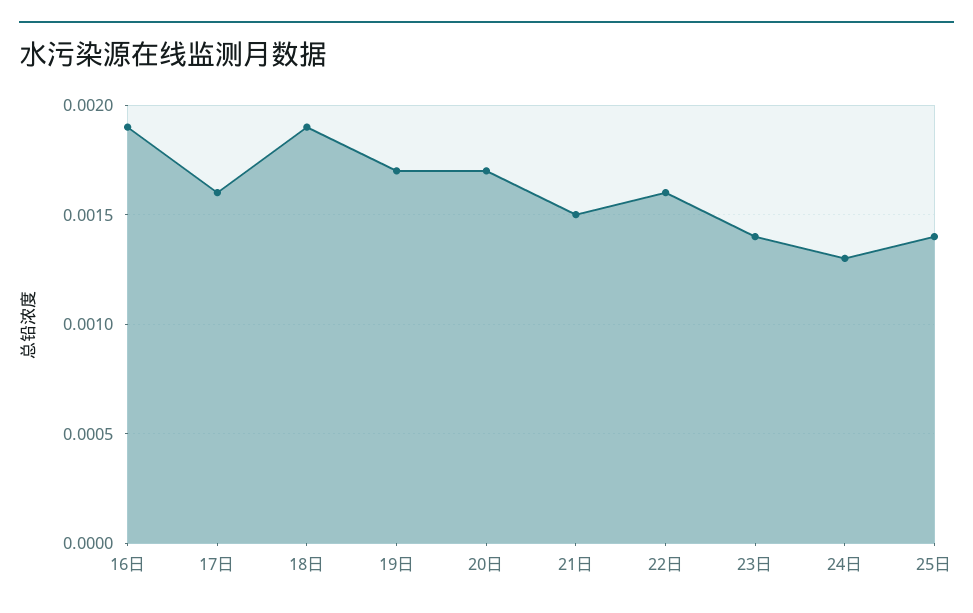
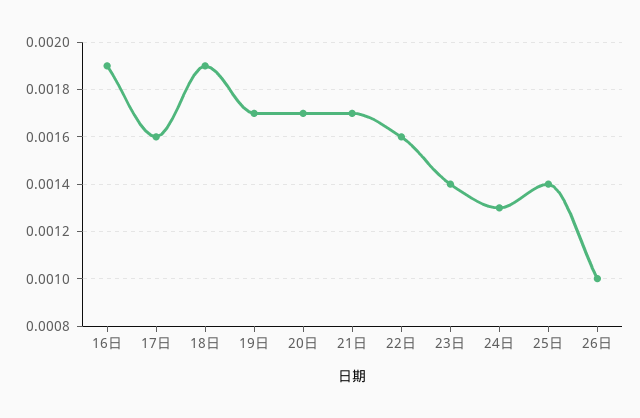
21日: 0.0015 -> 0.0017
26日: none -> 0.001

